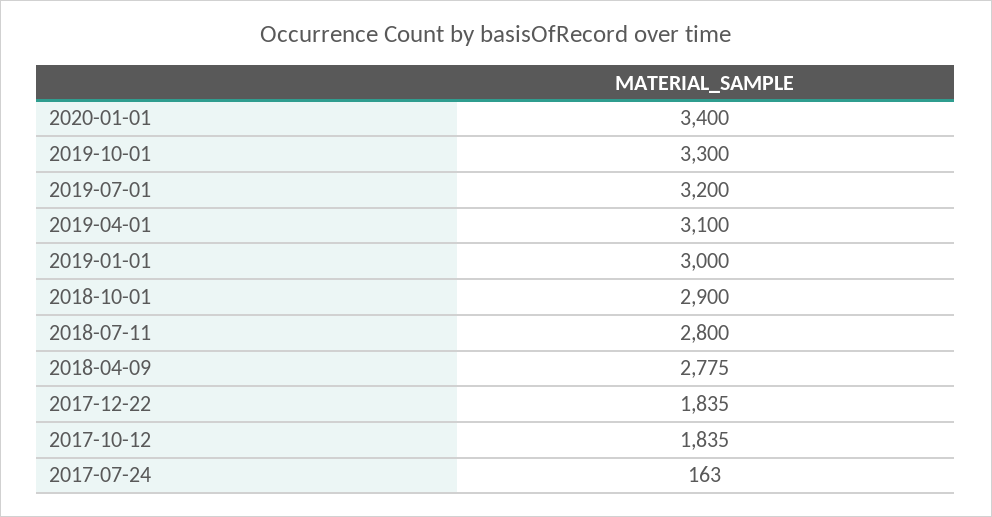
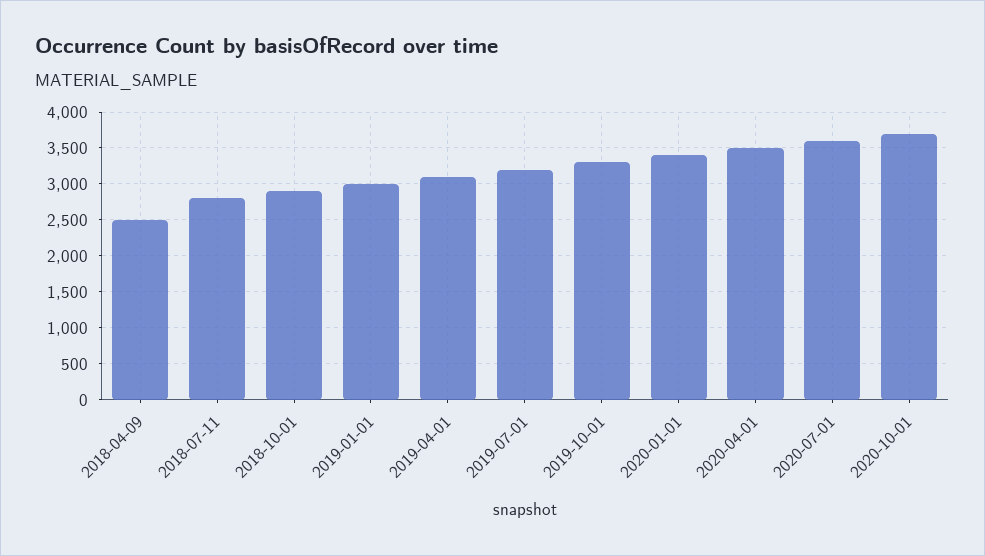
2018-04-09: 2775 -> 2500
2017-12-22: 1835 -> none
2017-10-12: 1835 -> none
2017-07-24: 163 -> none
2020-04-01: none -> 3500
2020-07-01: none -> 3600
2020-10-01: none -> 3700

